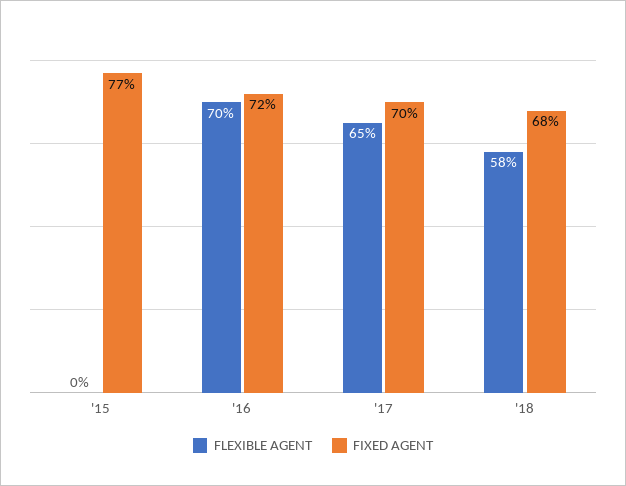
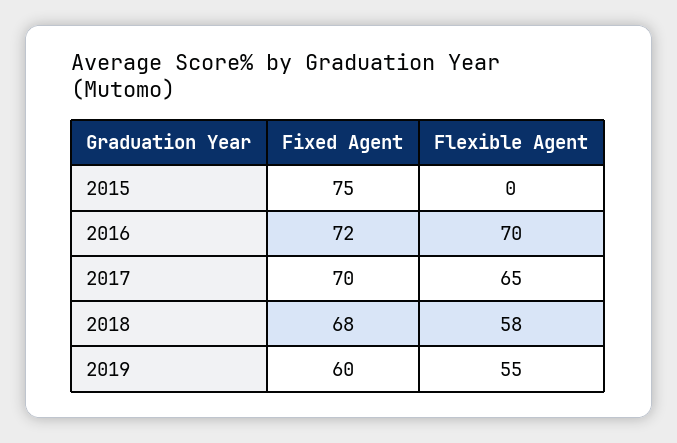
FIXED AGENT, '15: 77 -> 75
FIXED AGENT, 2019: none -> 60
FLEXIBLE AGENT, 2019: none -> 55

